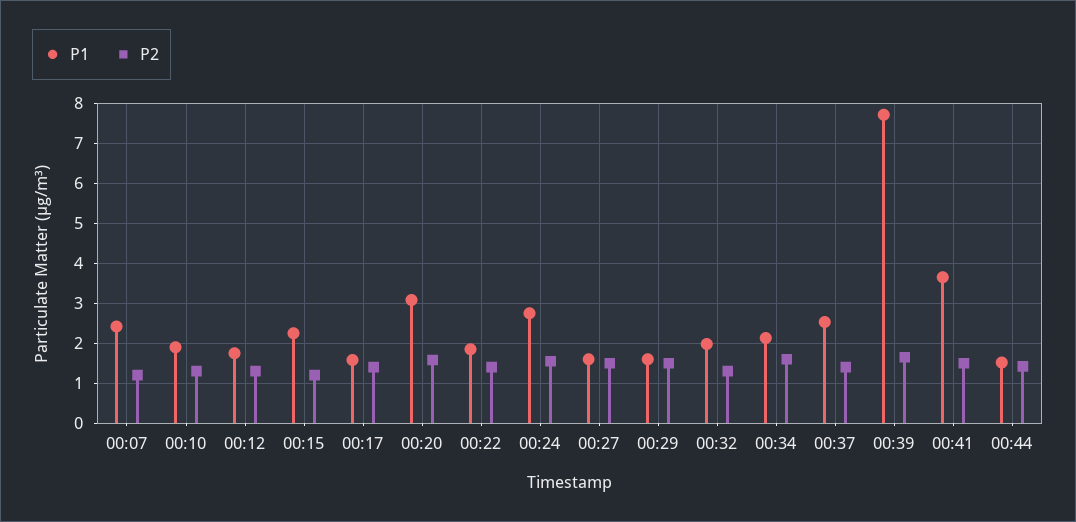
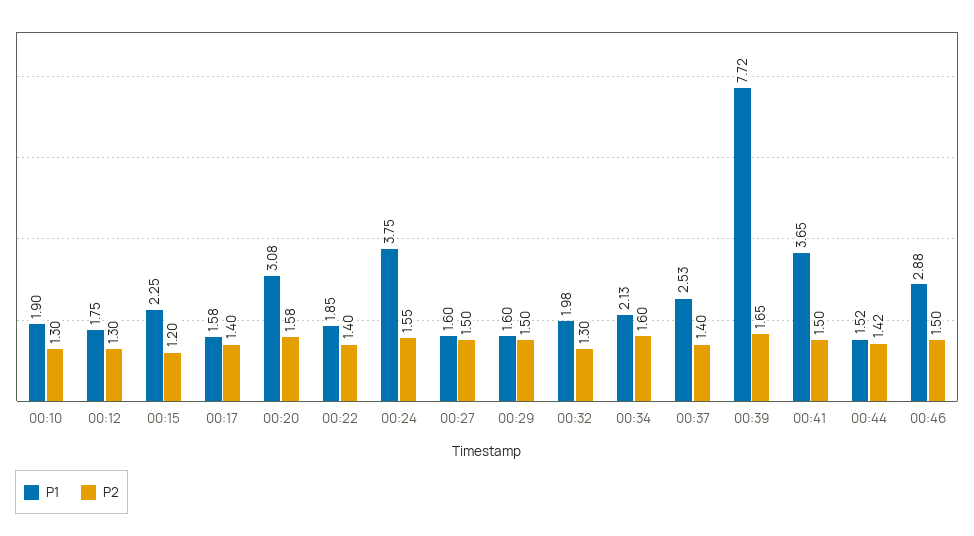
P1, 00:07: 2.4 -> none
P2, 00:07: 1.2 -> none
P1, 00:24: 2.8 -> 3.75
P1, 00:46: none -> 2.88
P2, 00:46: none -> 1.5

